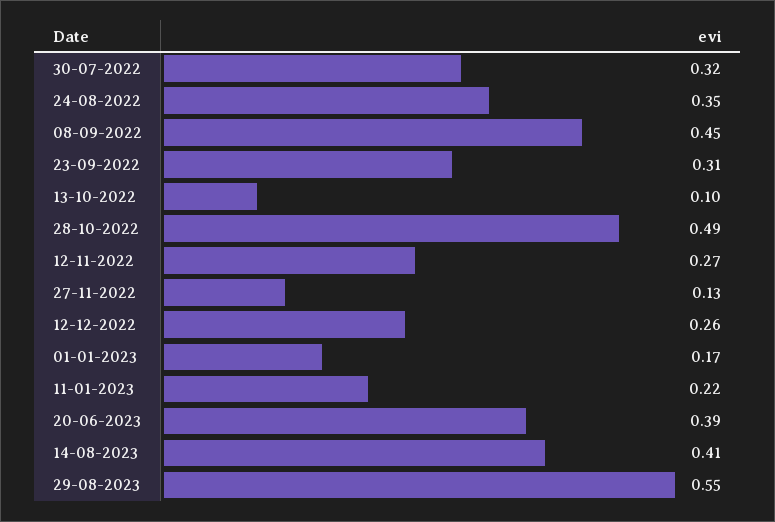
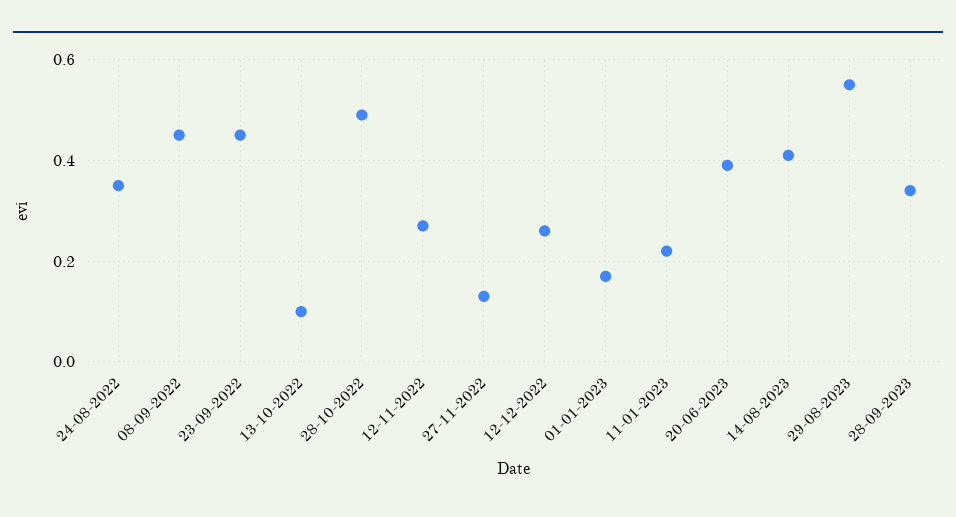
30-07-2022: 0.32 -> none
23-09-2022: 0.31 -> 0.45
28-09-2023: none -> 0.35

